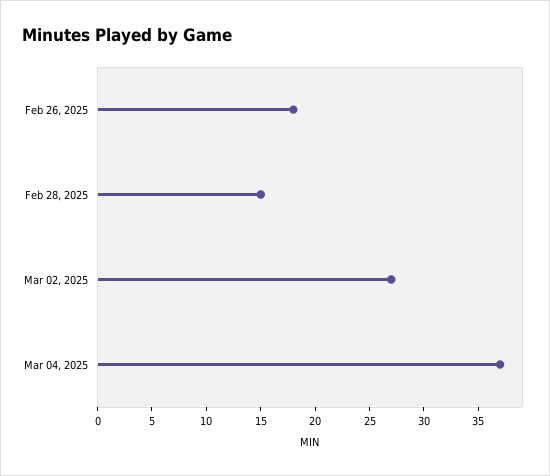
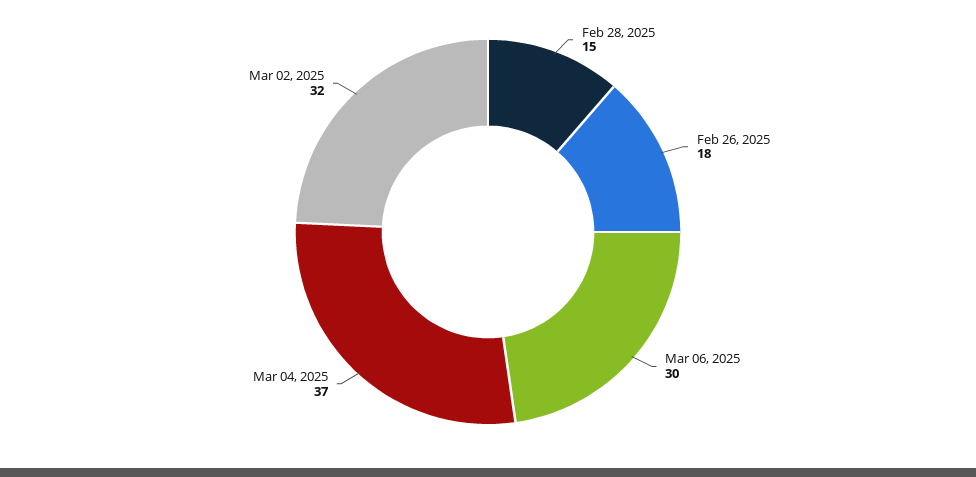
Mar 02, 2025: 27 -> 32
Mar 06, 2025: none -> 30

